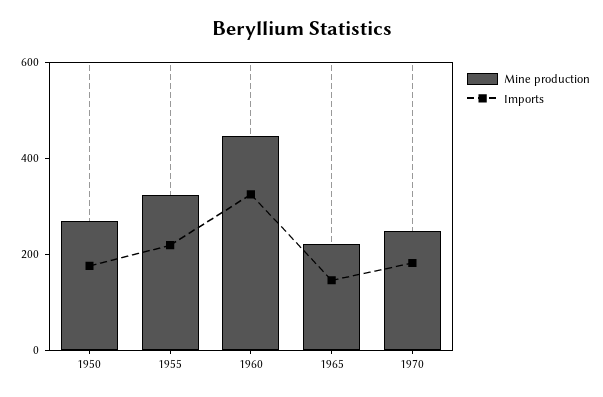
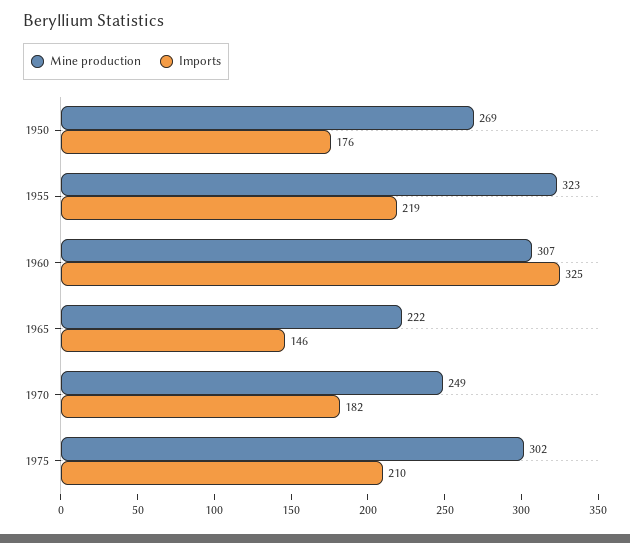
Mine production, 1960: 450 -> 307
Mine production, 1975: none -> 302
Imports, 1975: none -> 210

